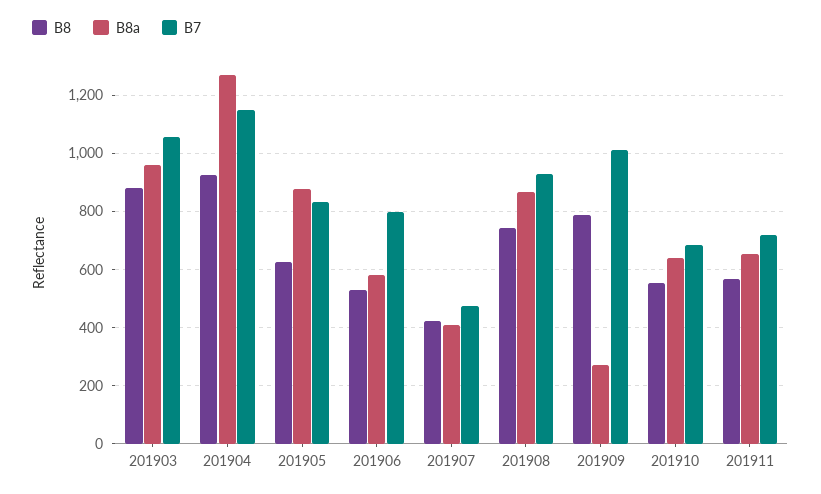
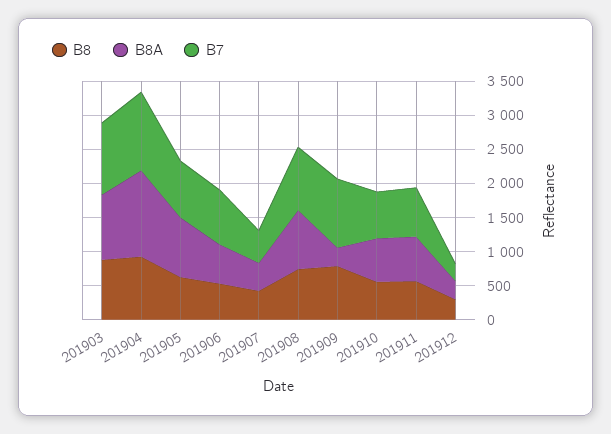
B8, 201912: none -> 250
B8a, 201912: none -> 250
B7, 201912: none -> 250

